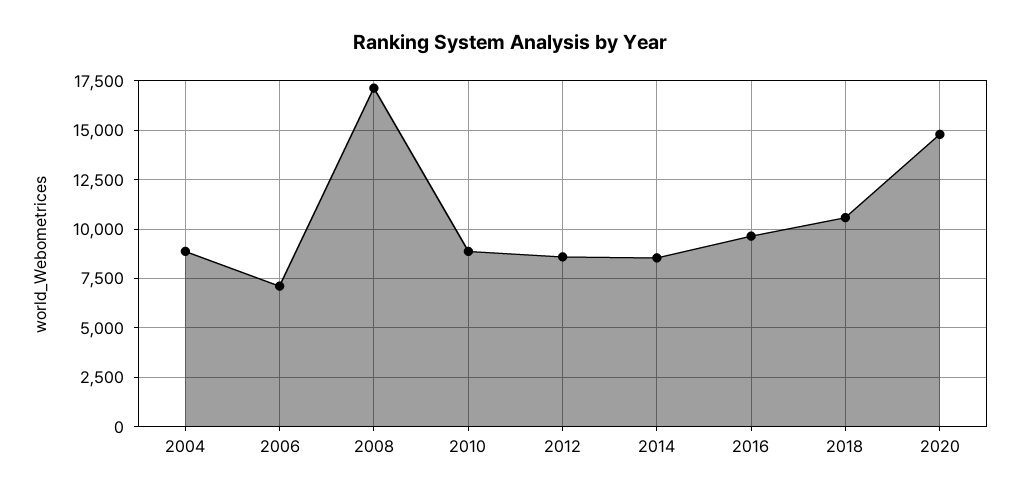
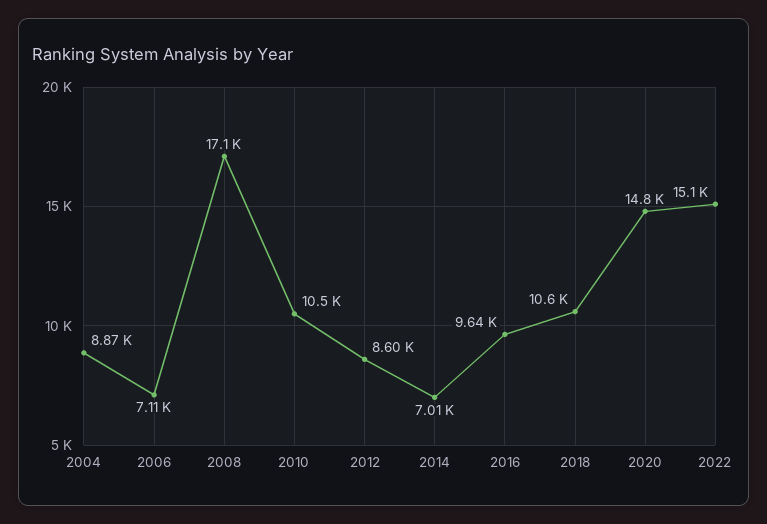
2010: 9000 -> 10500
2014: 8500 -> 7010
2022: none -> 15100

